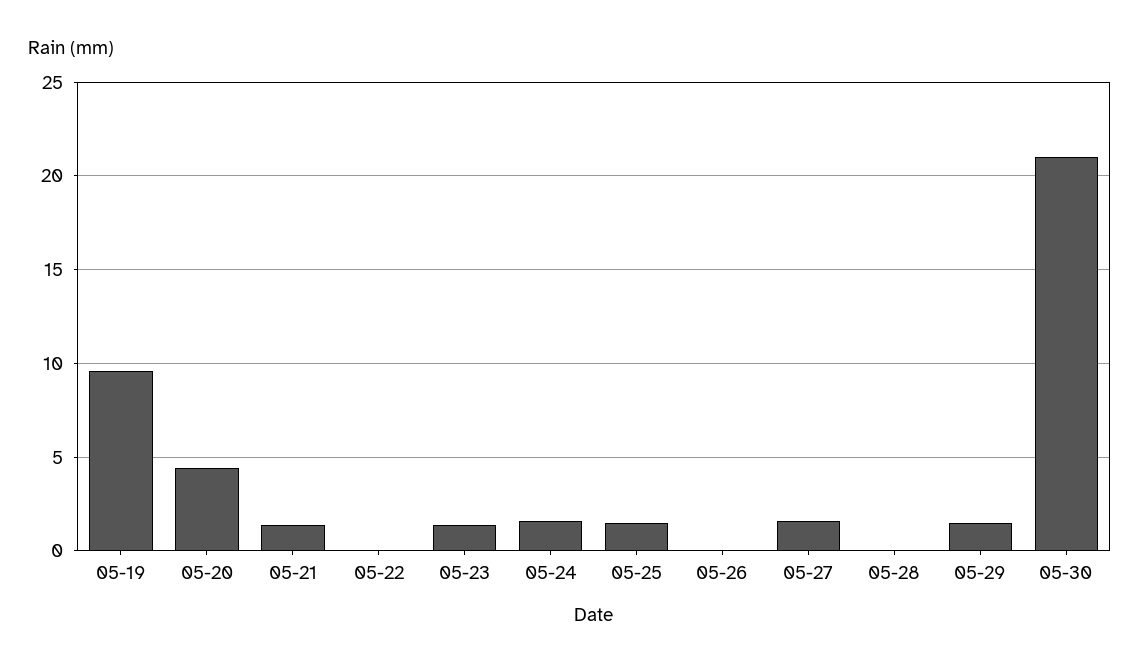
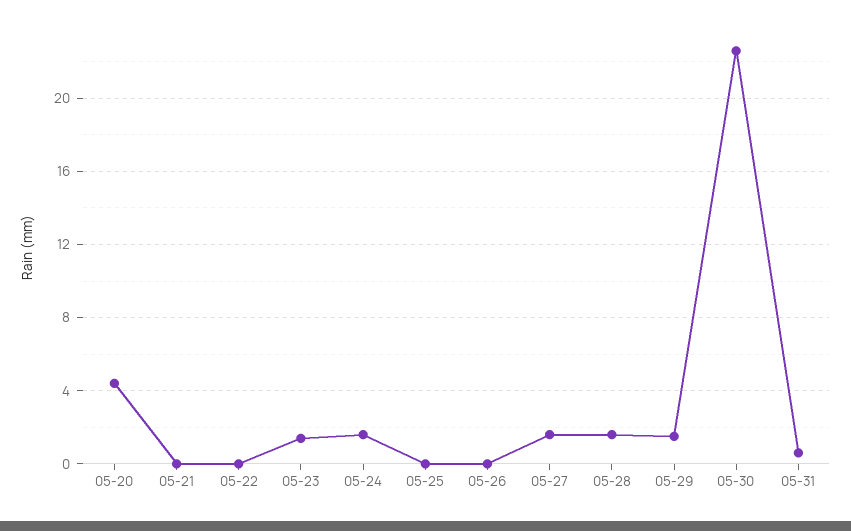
05-19: 9.5 -> none
05-21: 1.5 -> 0
05-25: 1.5 -> 0
05-28: 0 -> 1.5
05-30: 21 -> 22.5
05-31: none -> 0.5

